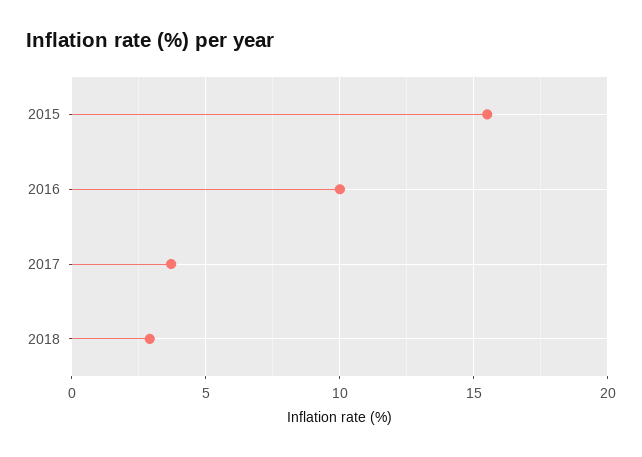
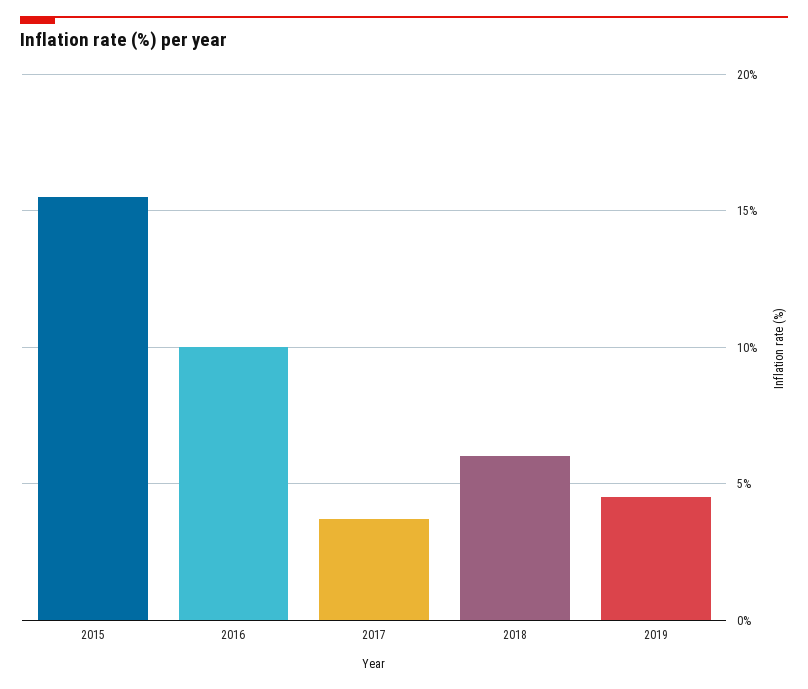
2018: 3 -> 6
2019: none -> 4.5

